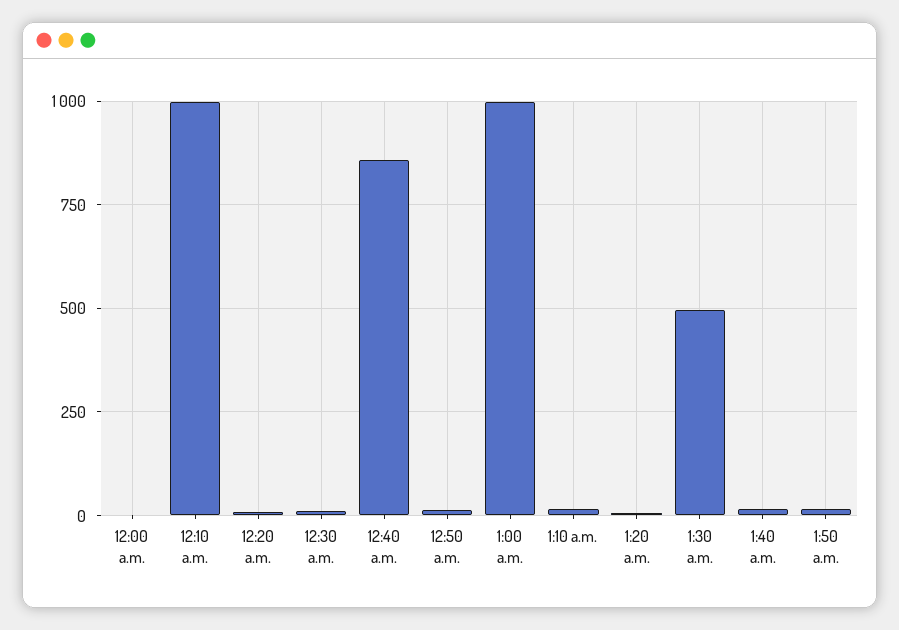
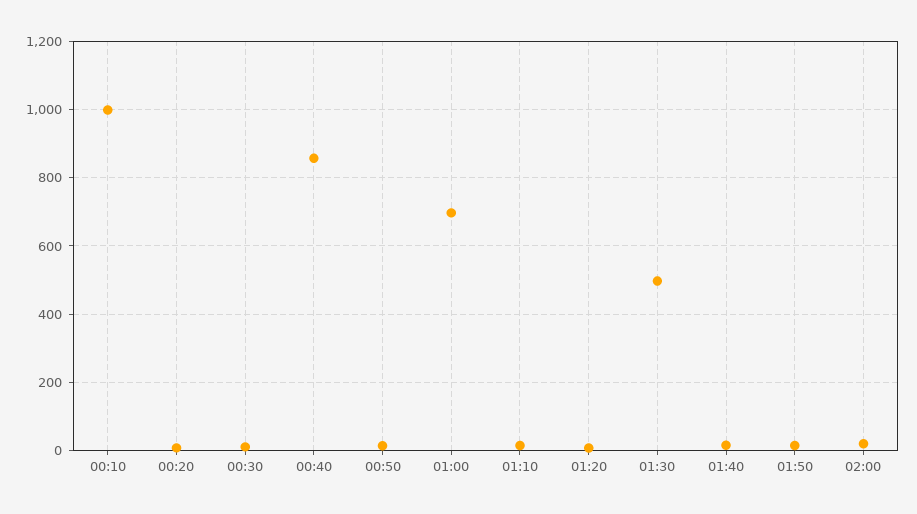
12:00 a.m.: 0 -> none
1:00 a.m.: 1000 -> 700
02:00: none -> 20

